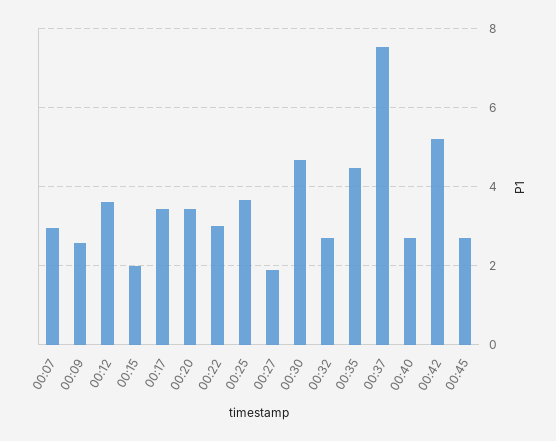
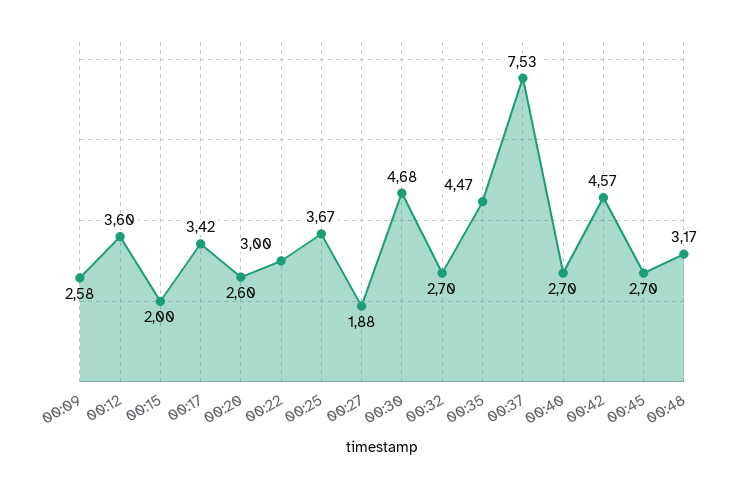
00:07: 3 -> none
00:20: 3.4 -> 2.6
00:42: 5.2 -> 4.57
00:48: none -> 3.17

